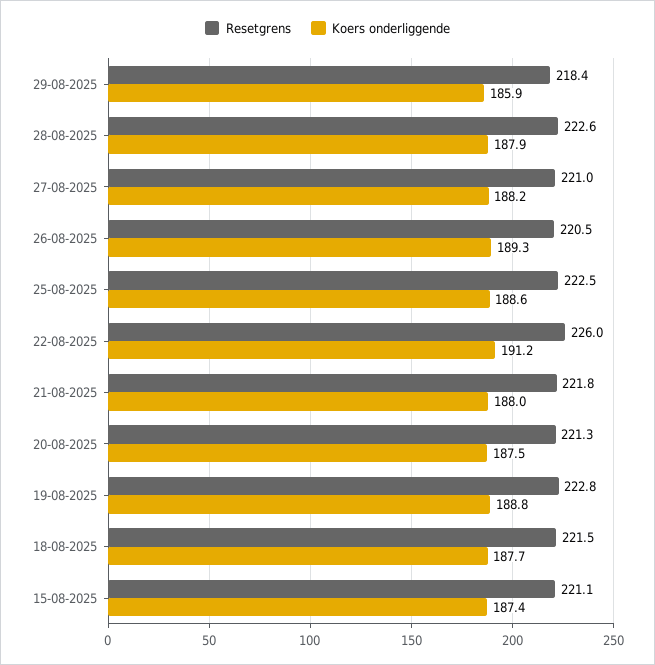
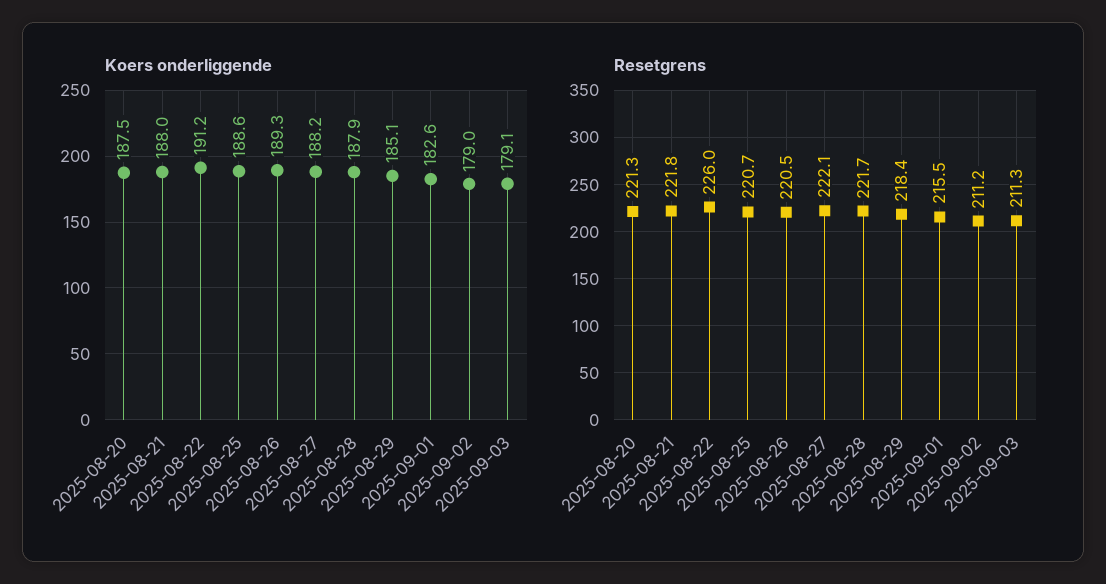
Koers onderliggende, 29-08-2025: 185.9 -> 185.1
Resetgrens, 28-08-2025: 222.6 -> 221.7
Resetgrens, 27-08-2025: 221 -> 222.1
Resetgrens, 25-08-2025: 222.5 -> 220.7
Resetgrens, 19-08-2025: 222.8 -> none
Koers onderliggende, 19-08-2025: 188.8 -> none
Resetgrens, 18-08-2025: 221.5 -> none
Koers onderliggende, 18-08-2025: 187.7 -> none
Resetgrens, 15-08-2025: 221.1 -> none
Koers onderliggende, 15-08-2025: 187.4 -> none
Koers onderliggende, 2025-09-01: none -> 182.6
Koers onderliggende, 2025-09-02: none -> 179
Koers onderliggende, 2025-09-03: none -> 179.1
Resetgrens, 2025-09-01: none -> 215.5
Resetgrens, 2025-09-02: none -> 211.2
Resetgrens, 2025-09-03: none -> 211.3

